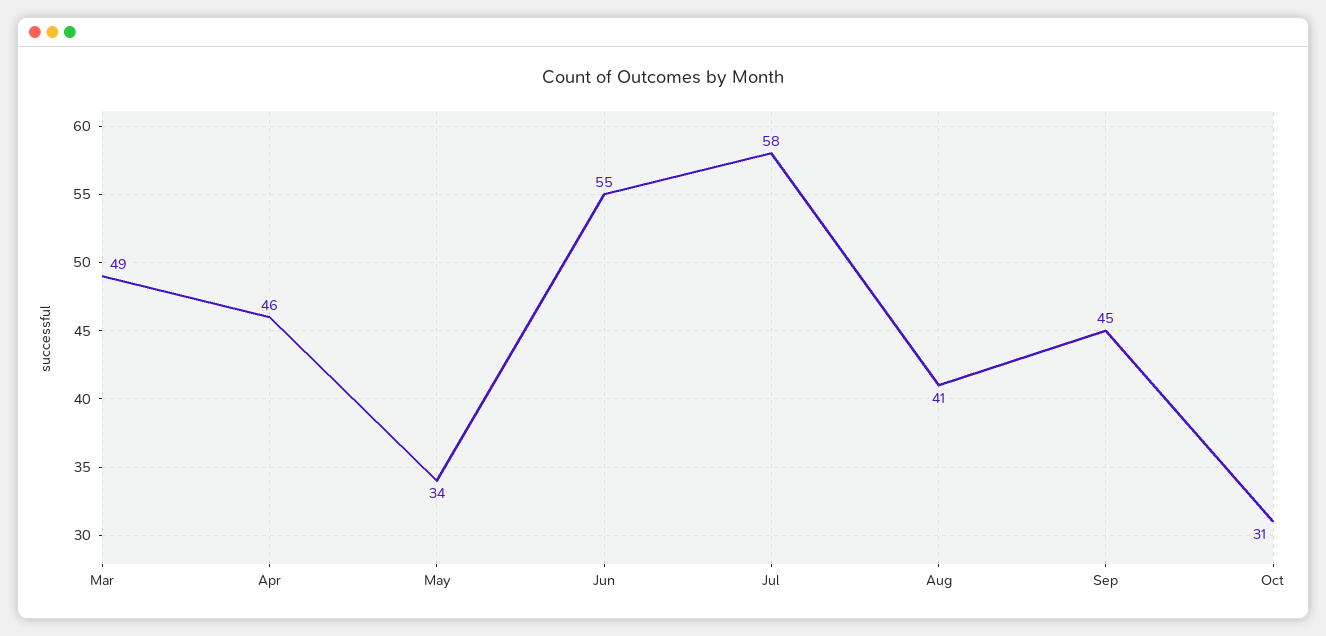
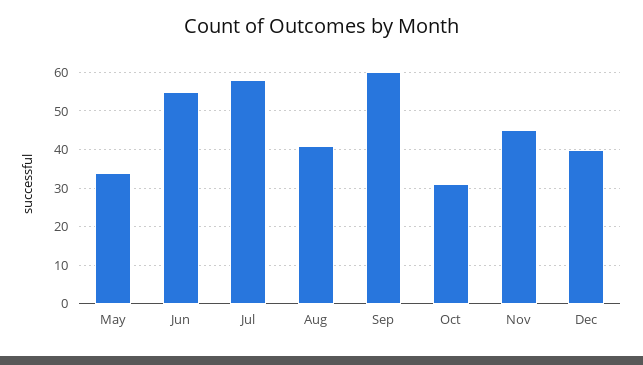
Mar: 49 -> none
Apr: 46 -> none
Sep: 45 -> 60
Nov: none -> 45
Dec: none -> 40

